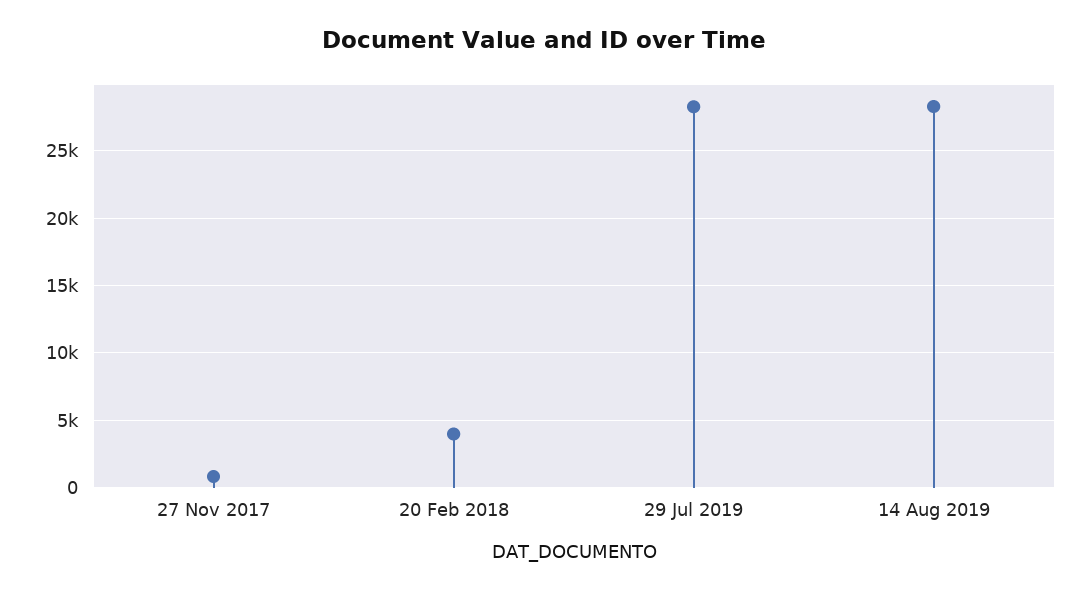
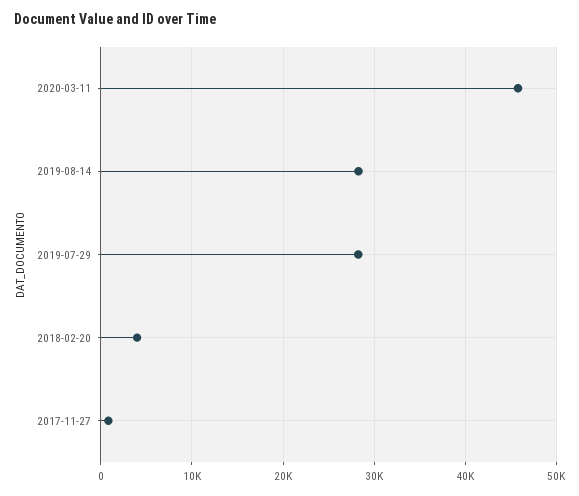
2020-03-11: none -> 46000

